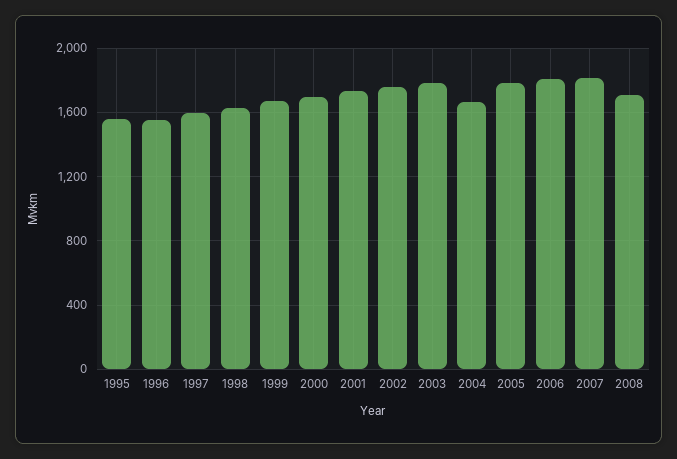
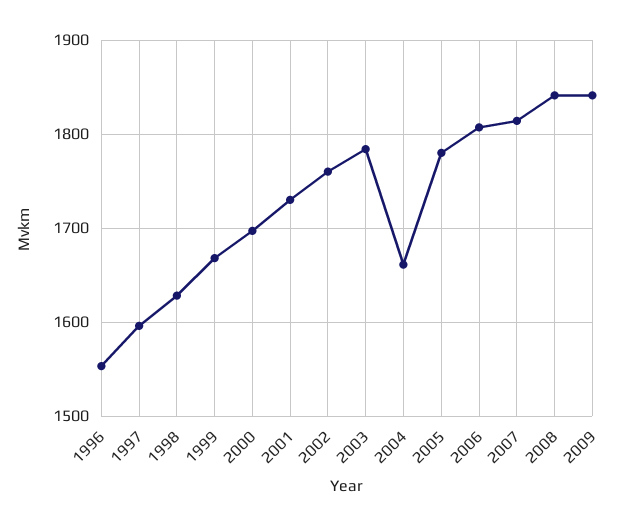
1995: 1550 -> none
2008: 1700 -> 1840
2009: none -> 1840

